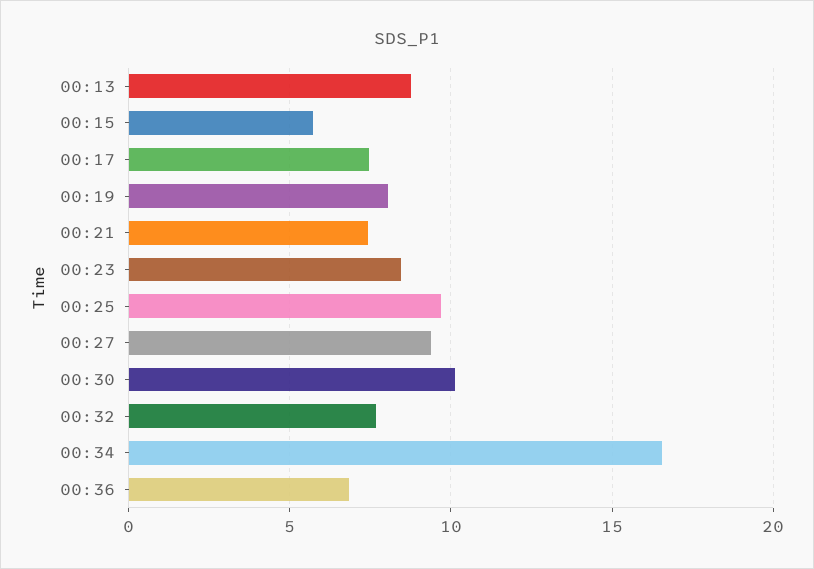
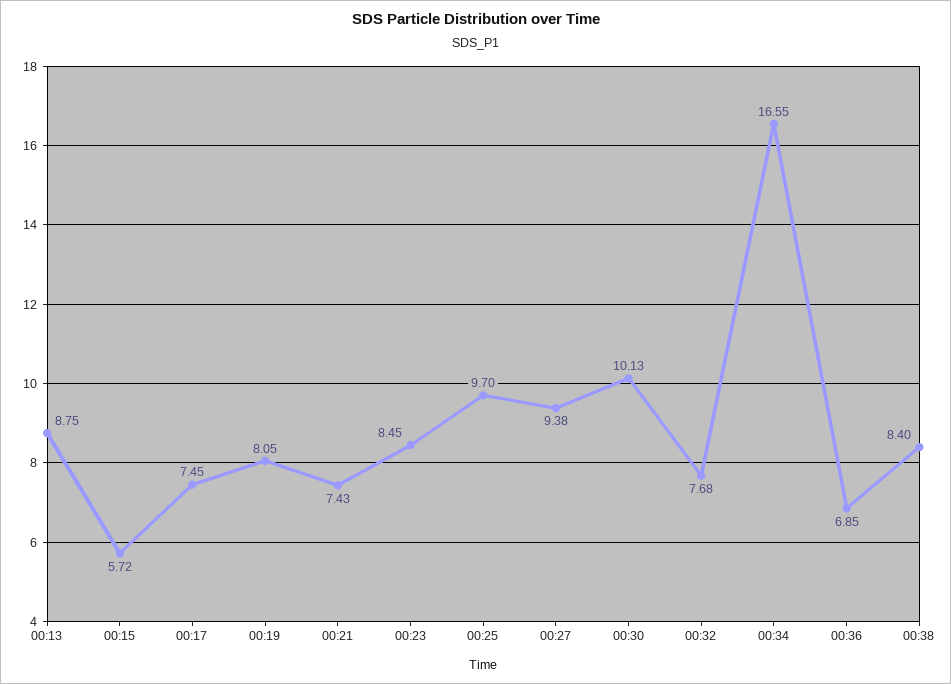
00:38: none -> 8.4

